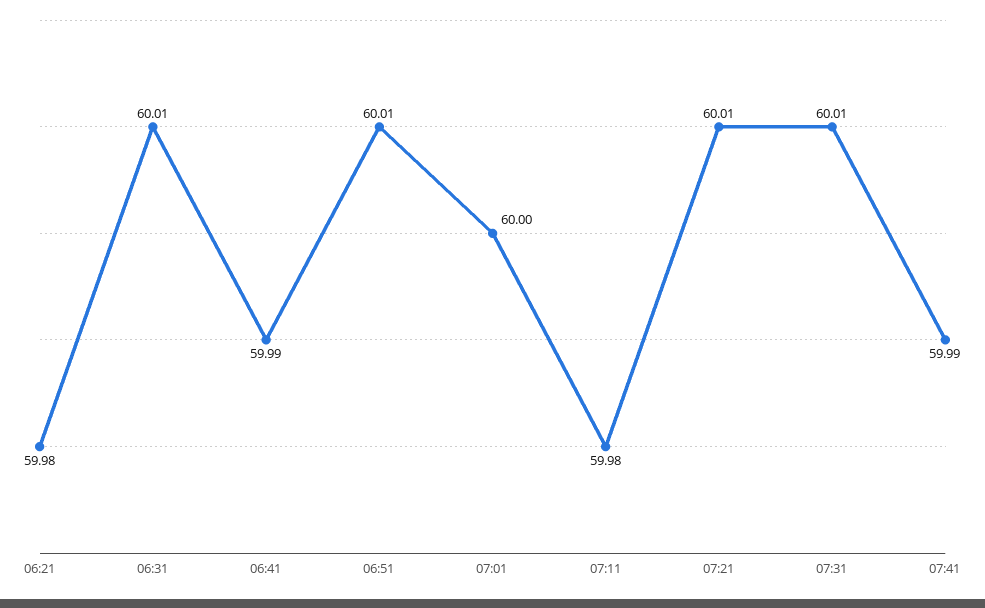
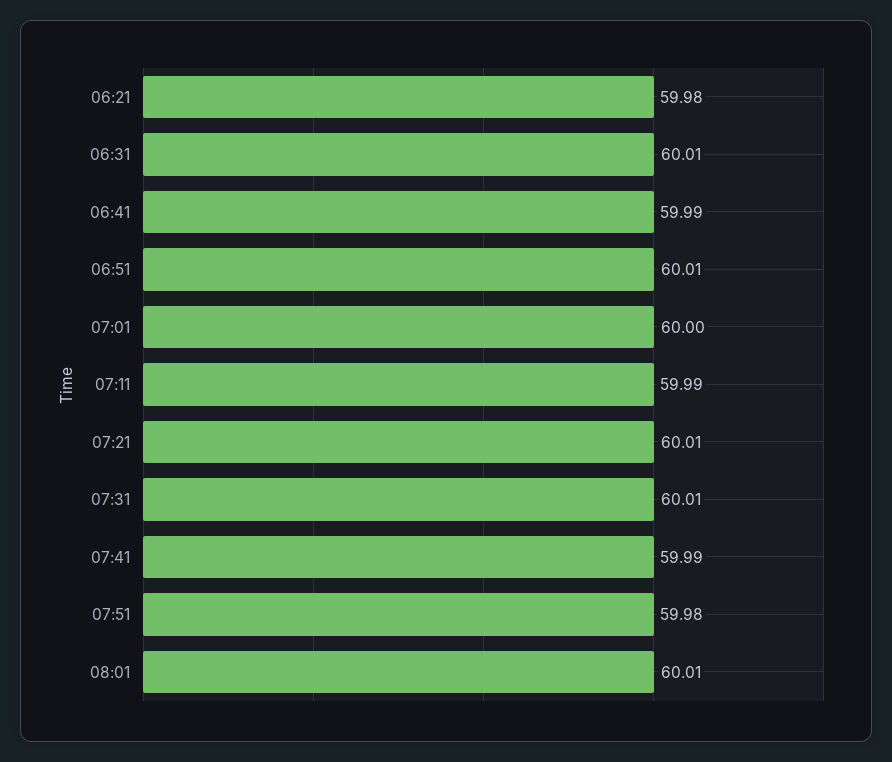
07:11: 59.98 -> 59.99
07:51: none -> 59.98
08:01: none -> 60.01

